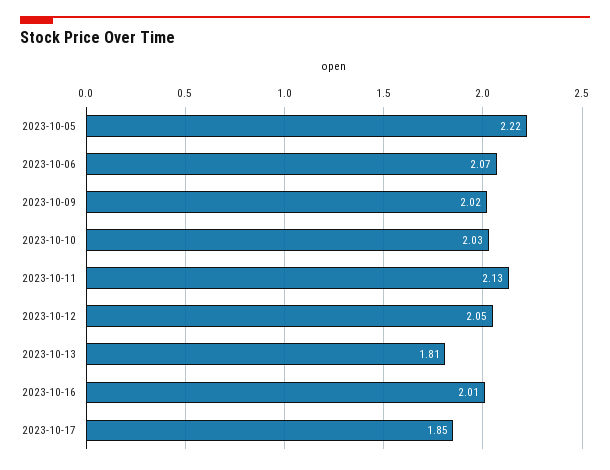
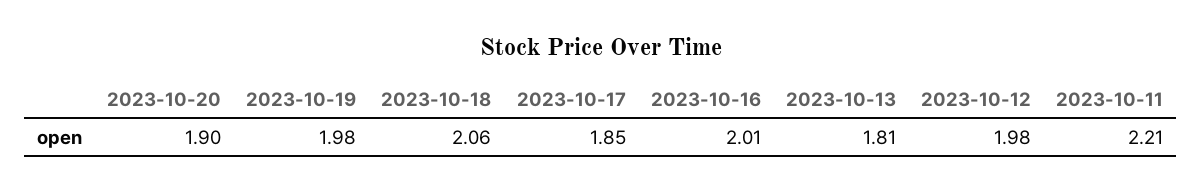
2023-10-05: 2.22 -> none
2023-10-06: 2.07 -> none
2023-10-09: 2.02 -> none
2023-10-10: 2.03 -> none
2023-10-11: 2.13 -> 2.21
2023-10-12: 2.05 -> 1.98
2023-10-20: none -> 1.9
2023-10-19: none -> 1.98
2023-10-18: none -> 2.06

